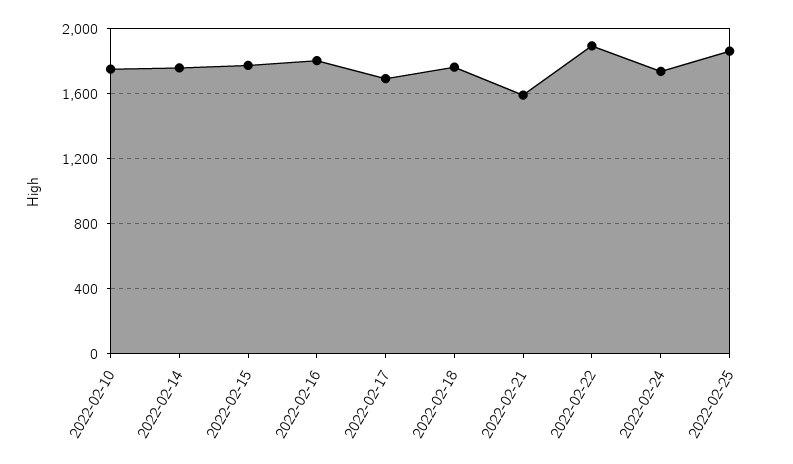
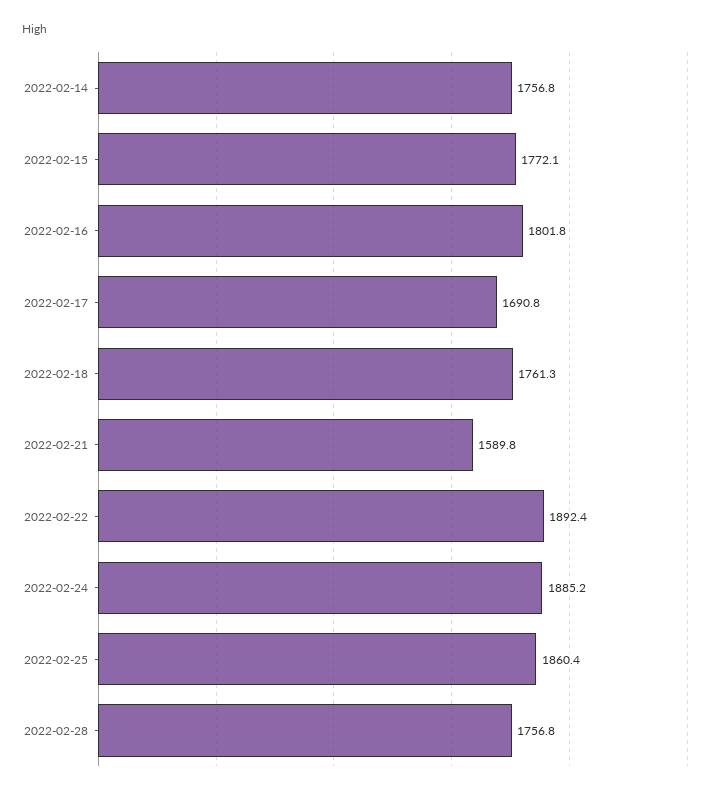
2022-02-10: 1750 -> none
2022-02-24: 1750 -> 1885.2
2022-02-28: none -> 1756.8

